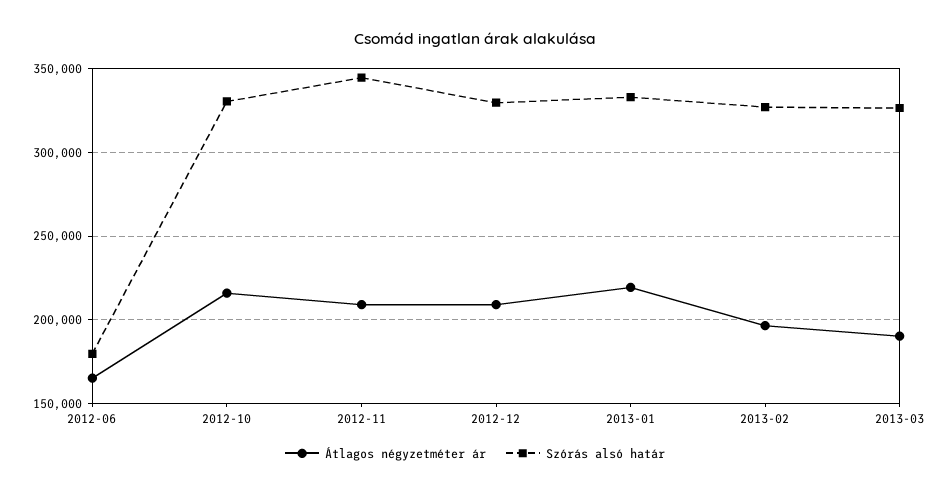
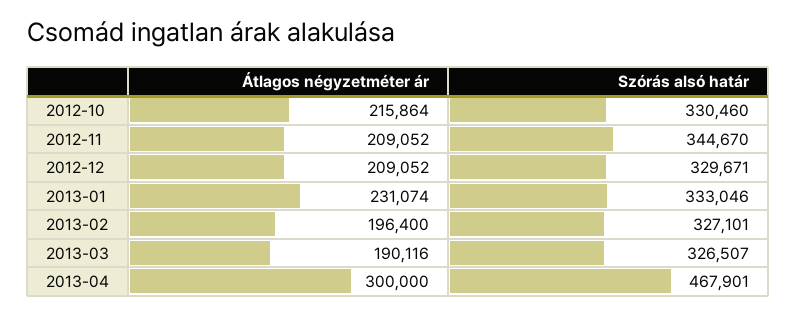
Átlagos négyzetméter ár, 2012-06: 165000 -> none
Szórás alsó határ, 2012-06: 180000 -> none
Átlagos négyzetméter ár, 2013-01: 220000 -> 231074
Átlagos négyzetméter ár, 2013-04: none -> 300000
Szórás alsó határ, 2013-04: none -> 467901

